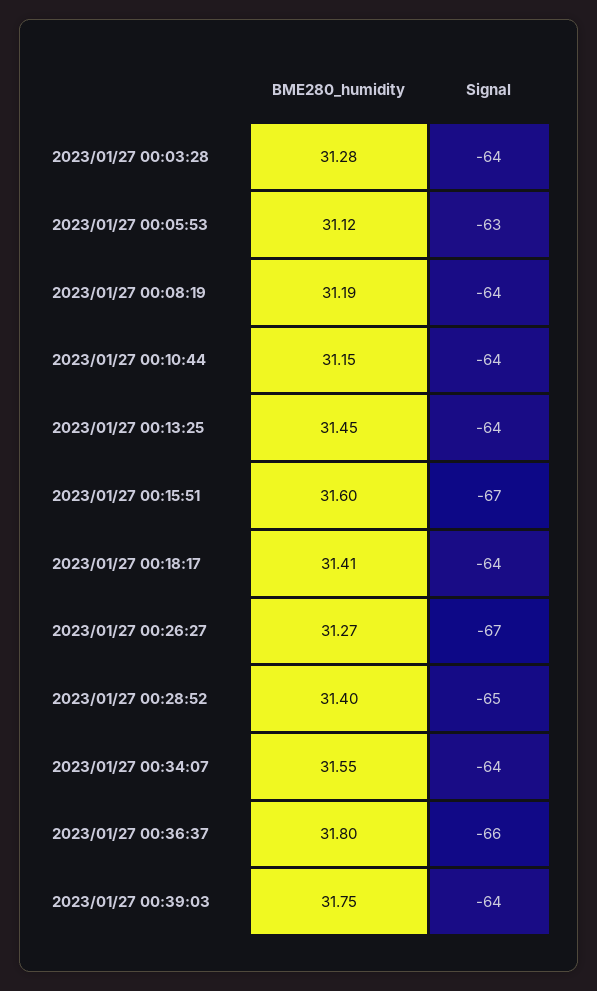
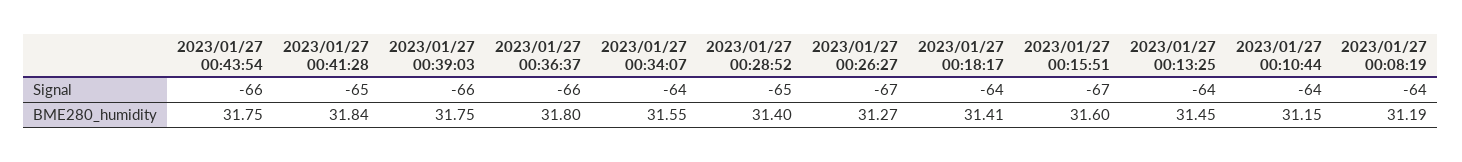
BME280_humidity, 2023/01/27 00:03:28: 31.28 -> none
Signal, 2023/01/27 00:03:28: -64 -> none
BME280_humidity, 2023/01/27 00:05:53: 31.12 -> none
Signal, 2023/01/27 00:05:53: -63 -> none
Signal, 2023/01/27 00:39:03: -64 -> -66
Signal, 2023/01/27 00:43:54: none -> -66
Signal, 2023/01/27 00:41:28: none -> -65
BME280_humidity, 2023/01/27 00:43:54: none -> 31.75
BME280_humidity, 2023/01/27 00:41:28: none -> 31.84

